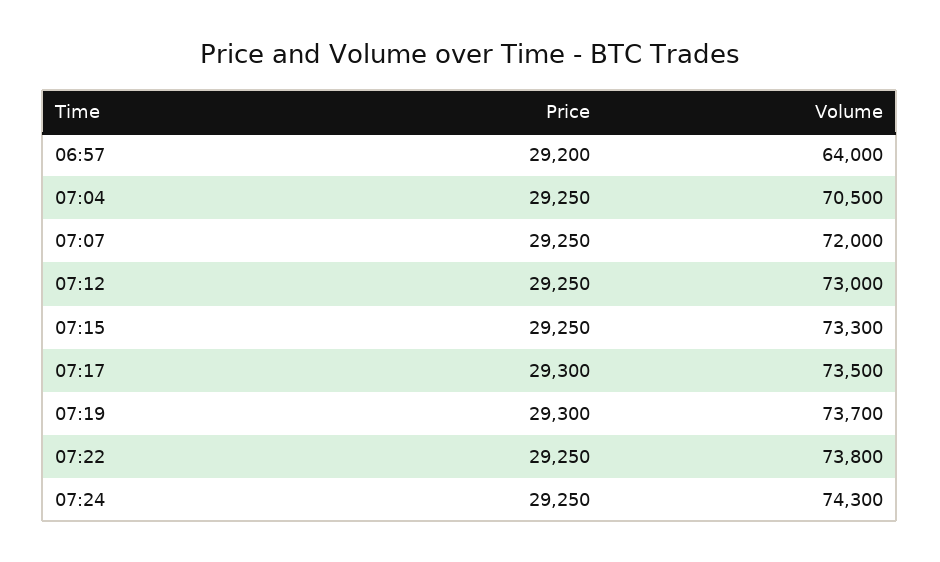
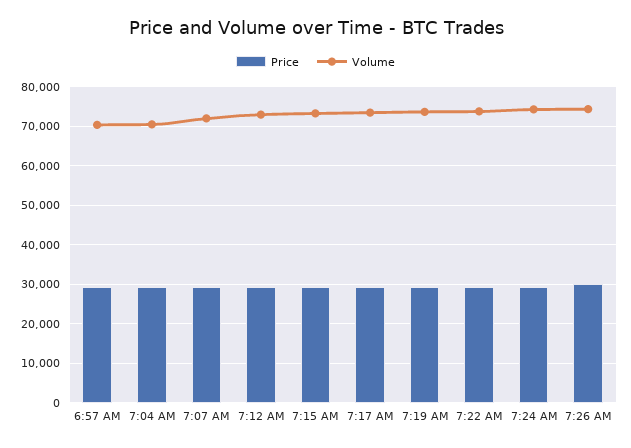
Volume, 06:57: 64000 -> 70000
Price, 7:26 AM: none -> 30000
Volume, 7:26 AM: none -> 74000

